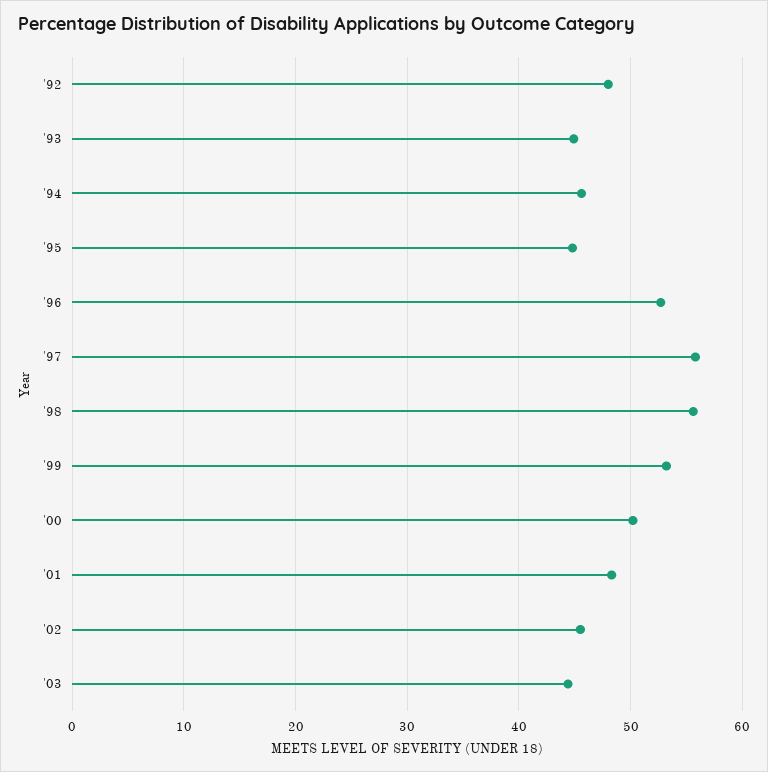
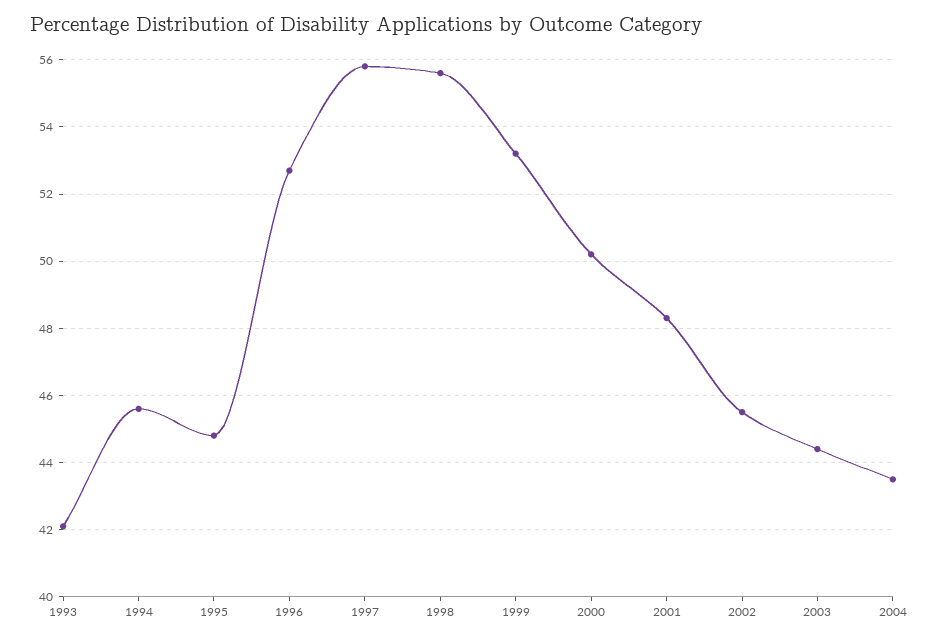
'92: 48 -> none
'93: 45 -> 42
2004: none -> 43.5

